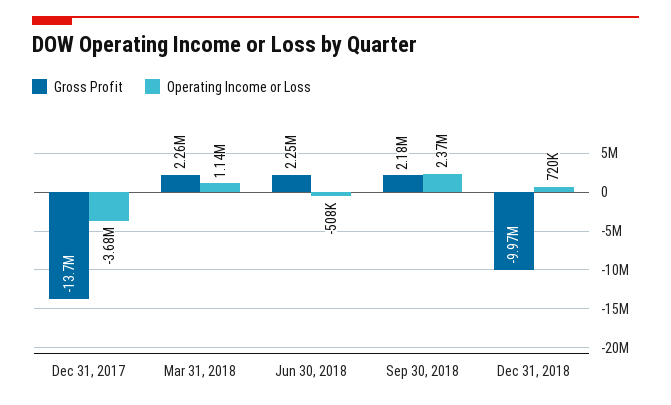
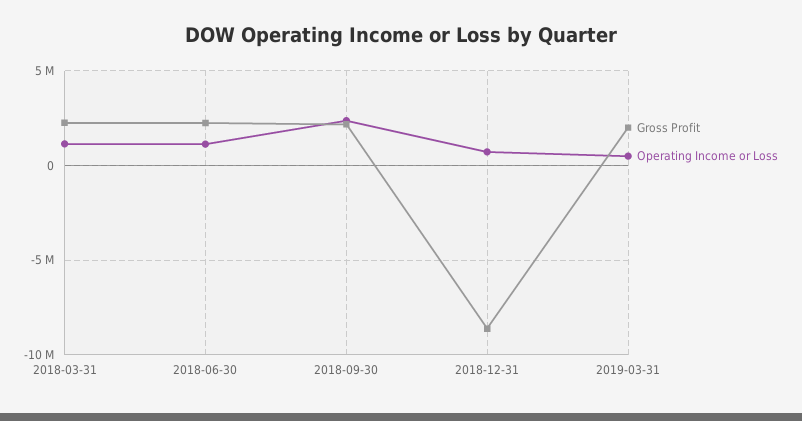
Gross Profit, Dec 31, 2017: -13700000 -> none
Operating Income or Loss, Dec 31, 2017: -3680000 -> none
Operating Income or Loss, Jun 30, 2018: -508000 -> 1000000
Gross Profit, Dec 31, 2018: -9970000 -> -8500000
Gross Profit, 2019-03-31: none -> 2000000
Operating Income or Loss, 2019-03-31: none -> 500000

